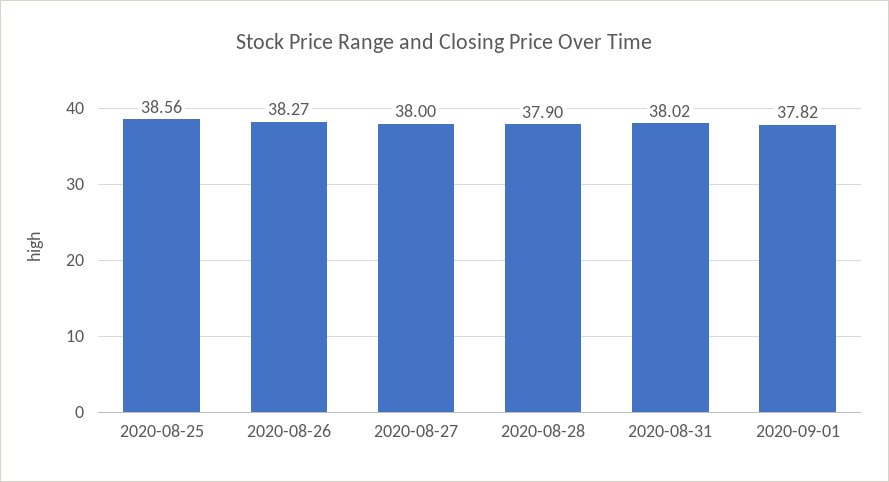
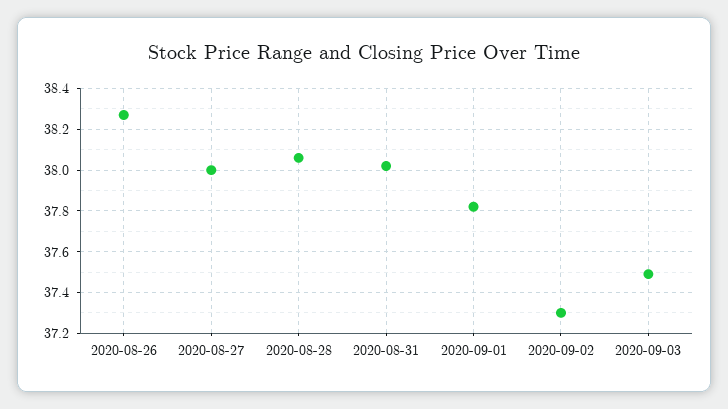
2020-08-25: 38.56 -> none
2020-08-28: 37.9 -> 38.05
2020-09-02: none -> 37.3
2020-09-03: none -> 37.5

